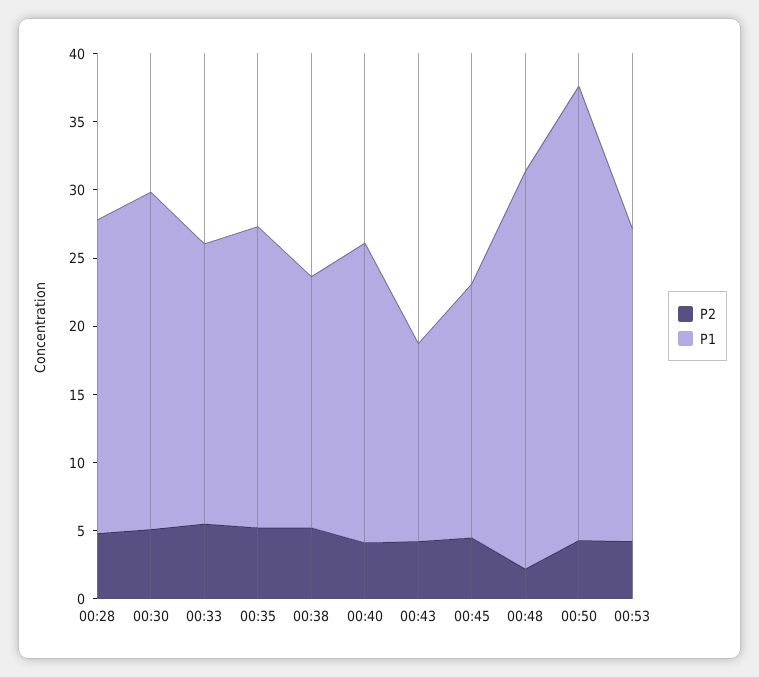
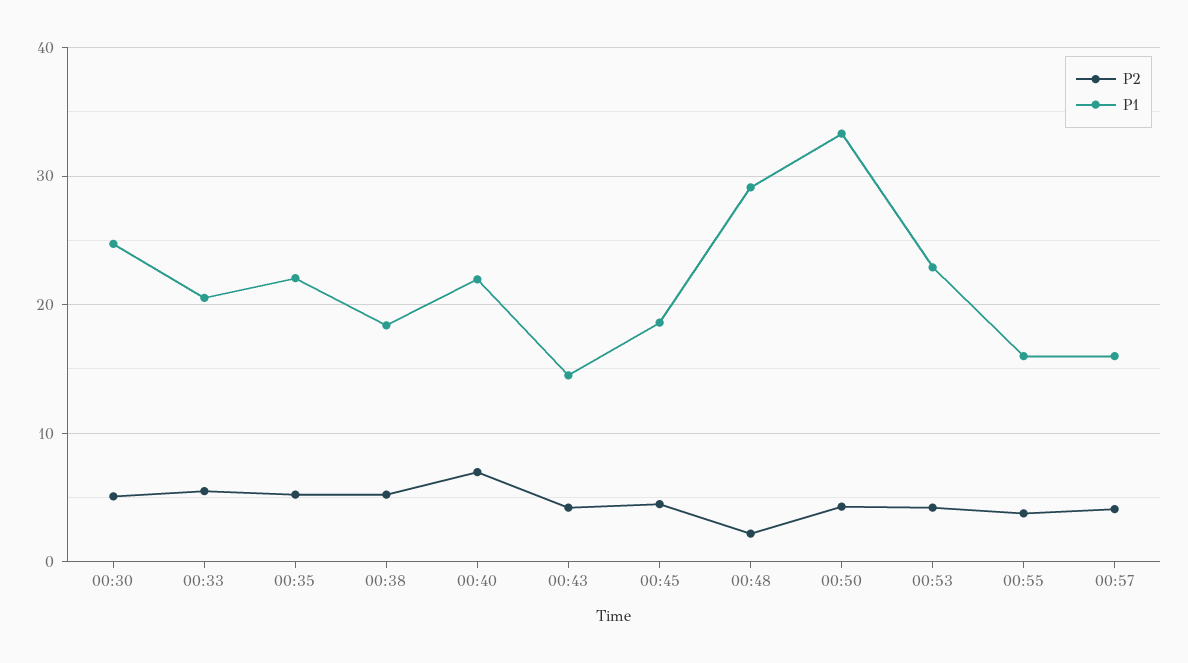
P2, 00:28: 5 -> none
P1, 00:28: 23 -> none
P2, 00:40: 4 -> 7
P2, 00:55: none -> 4
P1, 00:55: none -> 16
P2, 00:57: none -> 4
P1, 00:57: none -> 16

